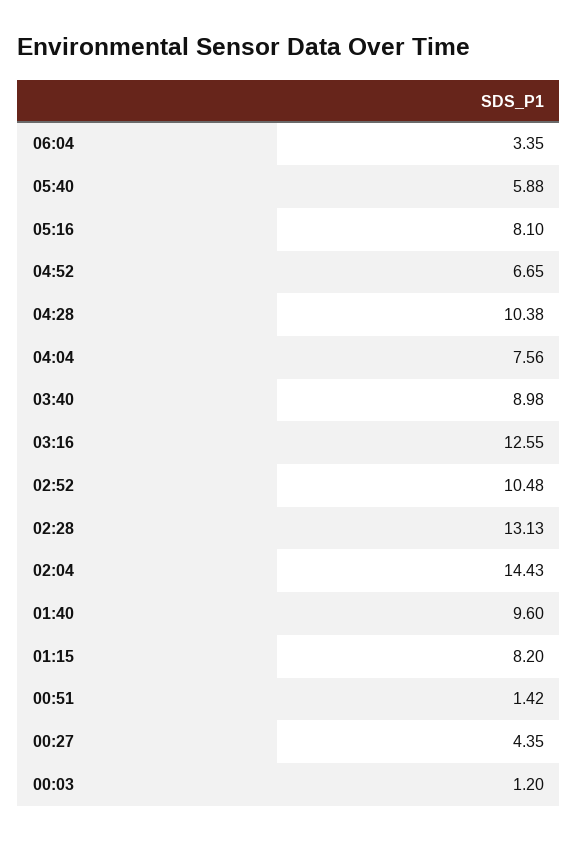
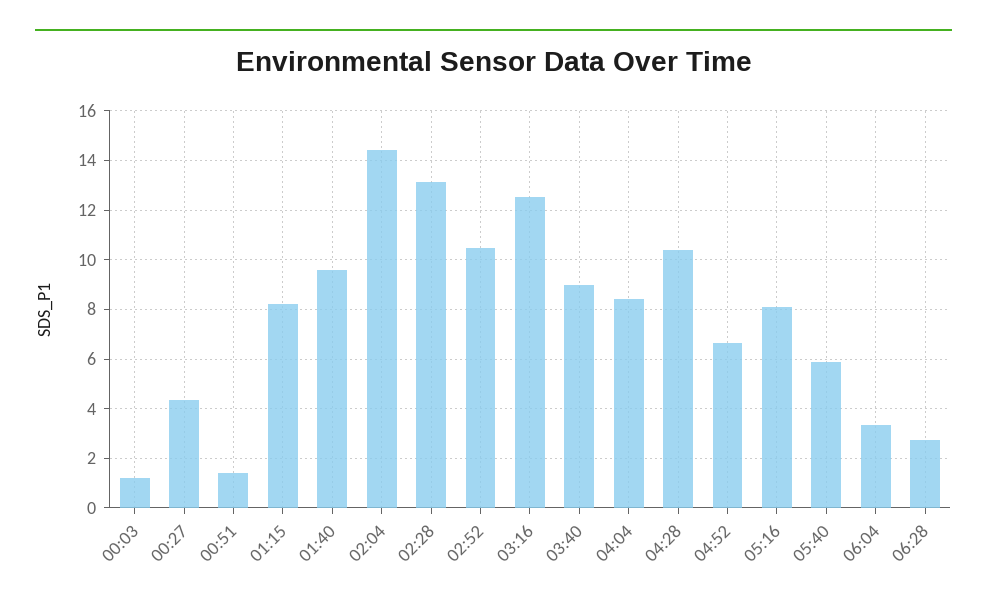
04:04: 7.56 -> 8.5
06:28: none -> 2.75

